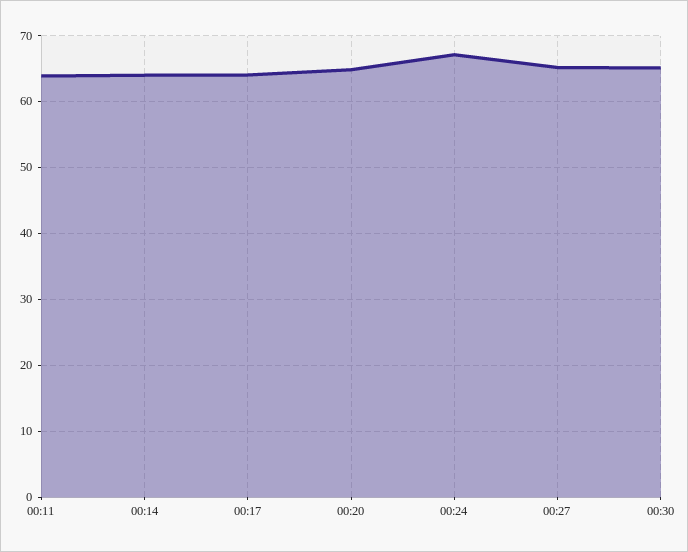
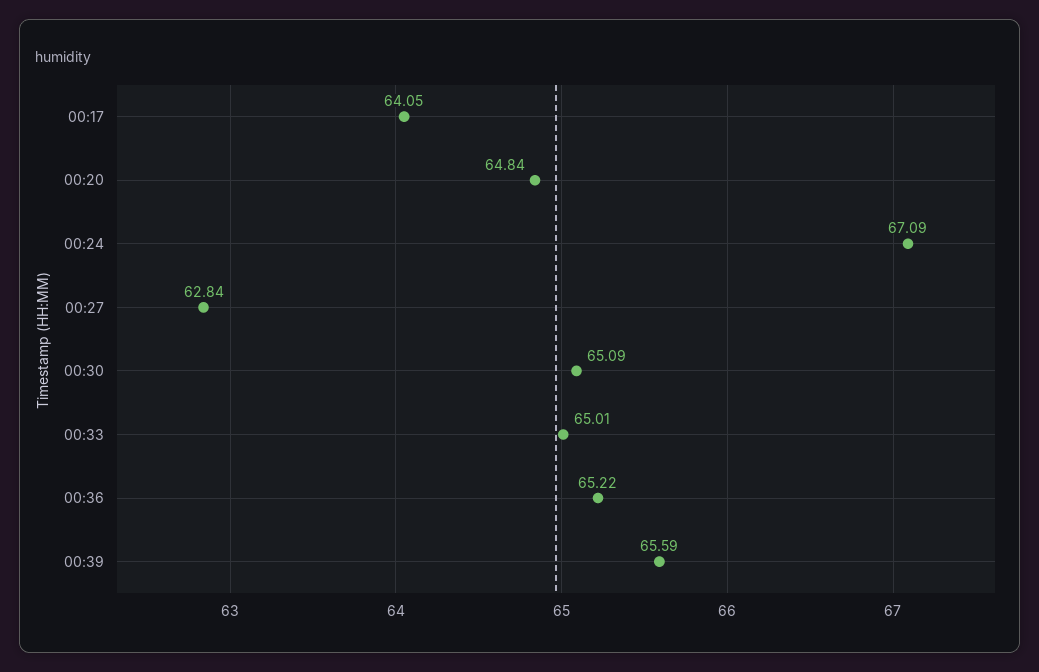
00:11: 64 -> none
00:14: 64 -> none
00:27: 65 -> 62.84
00:33: none -> 65.01
00:36: none -> 65.22
00:39: none -> 65.59

